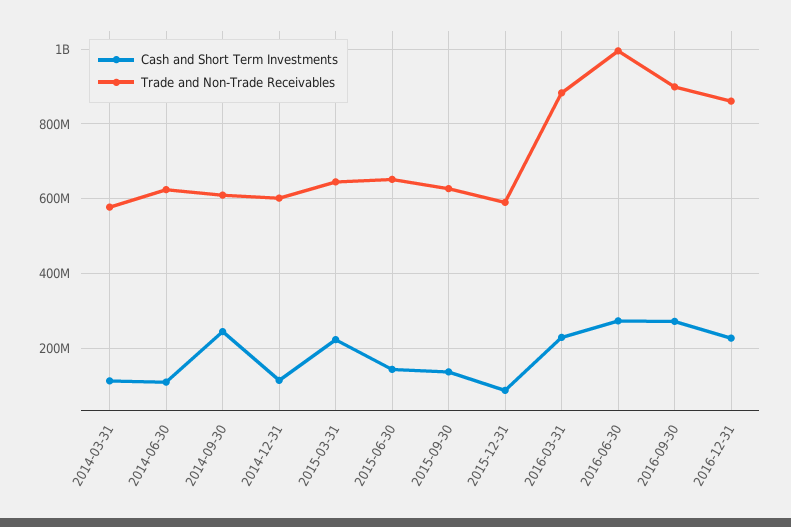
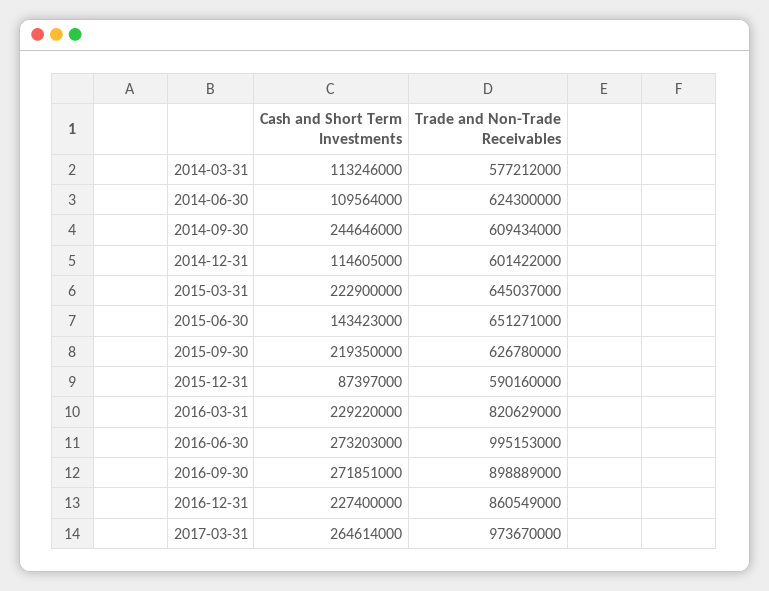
Cash and Short Term Investments, 2015-09-30: 140000000 -> 219350000
Trade and Non-Trade Receivables, 2016-03-31: 880000000 -> 820629000
Cash and Short Term Investments, 2017-03-31: none -> 264614000
Trade and Non-Trade Receivables, 2017-03-31: none -> 973670000

